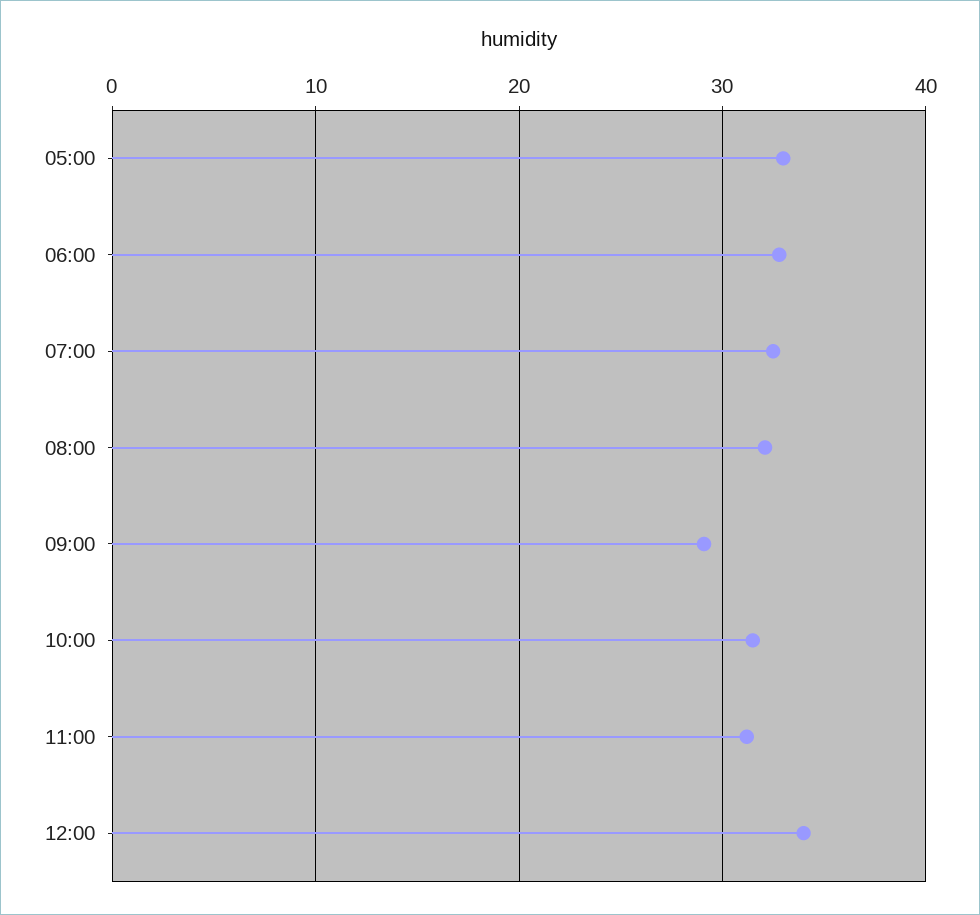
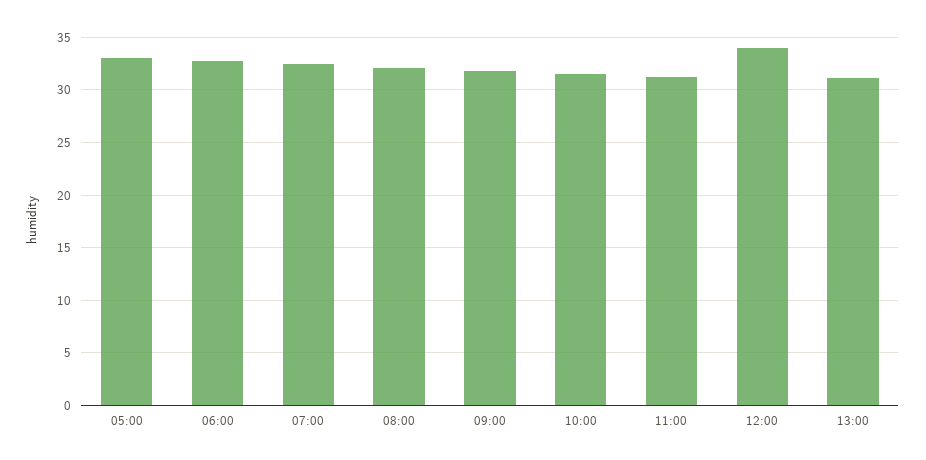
09:00: 29 -> 32
13:00: none -> 31

